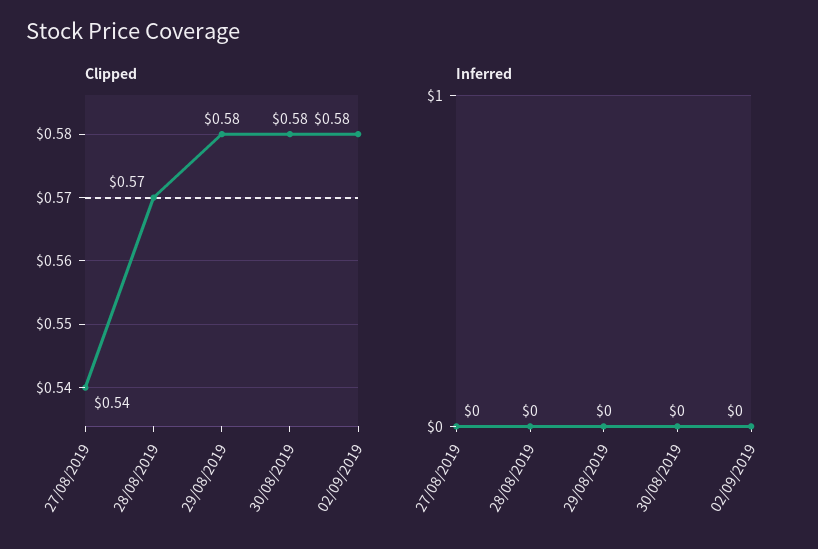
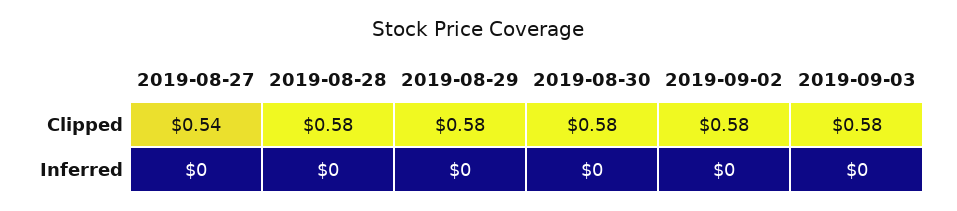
Clipped, 28/08/2019: 0.57 -> 0.58
Clipped, 2019-09-03: none -> 0.58
Inferred, 2019-09-03: none -> 0

